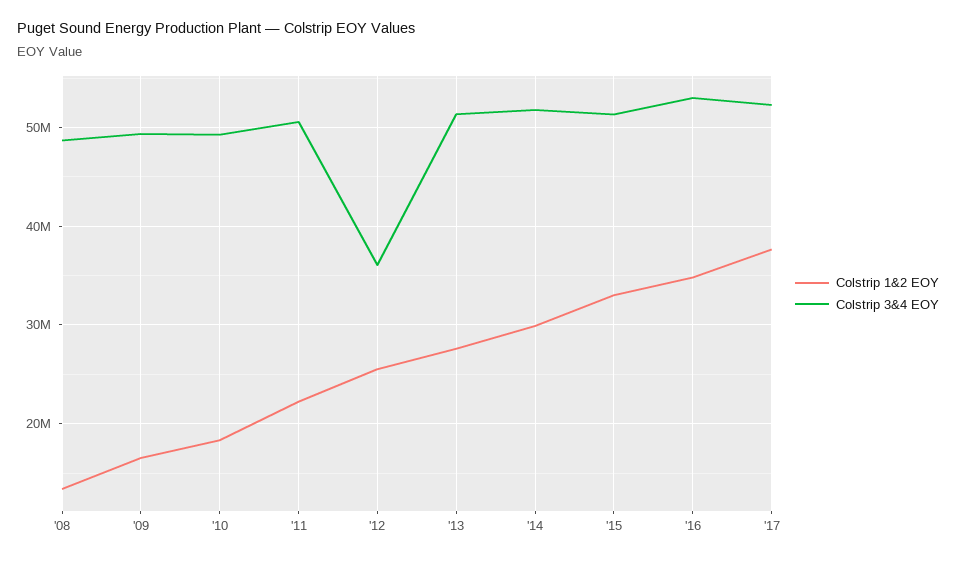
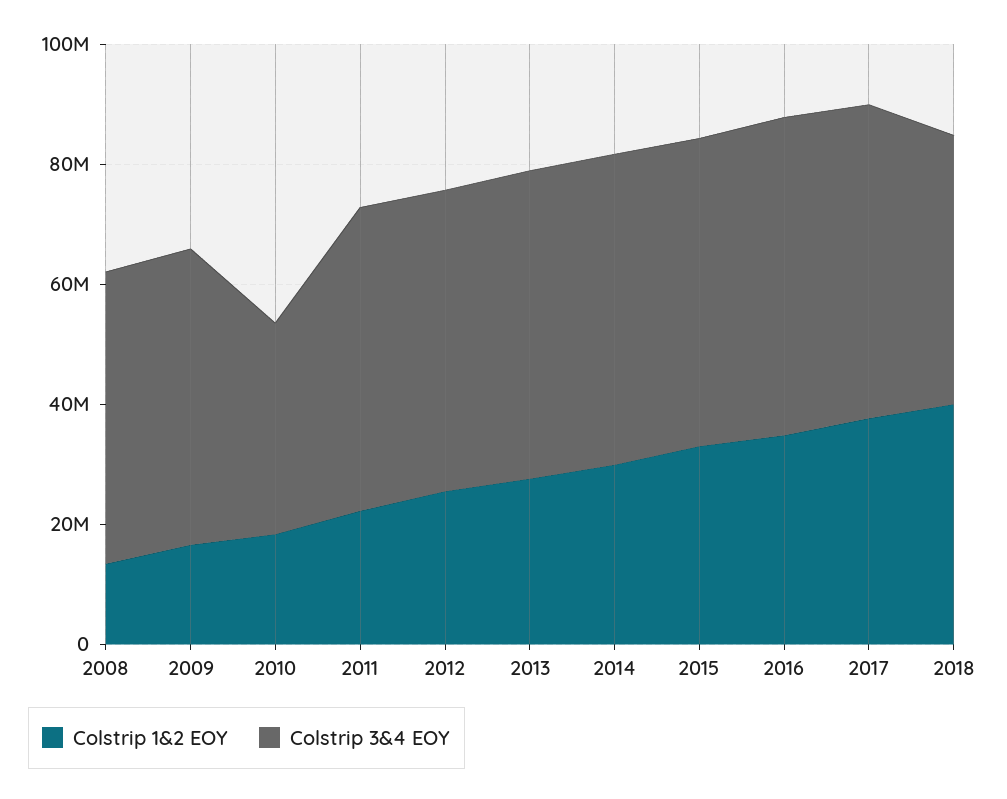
Colstrip 3&4 EOY, '10: 49000000 -> 35000000
Colstrip 3&4 EOY, '12: 36000000 -> 50000000
Colstrip 1&2 EOY, 2018: none -> 40000000
Colstrip 3&4 EOY, 2018: none -> 45000000

